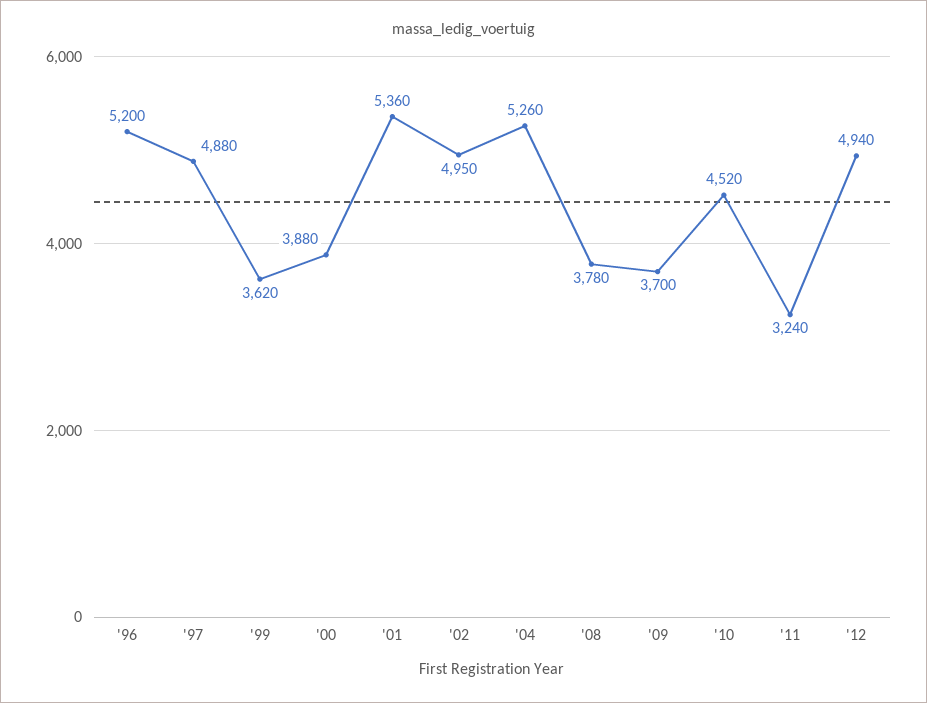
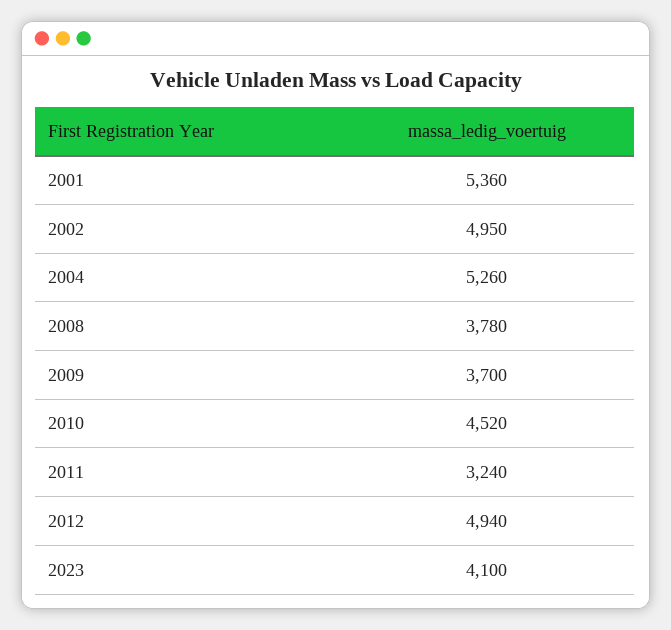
'96: 5200 -> none
'97: 4880 -> none
'99: 3620 -> none
'00: 3880 -> none
2023: none -> 4100

